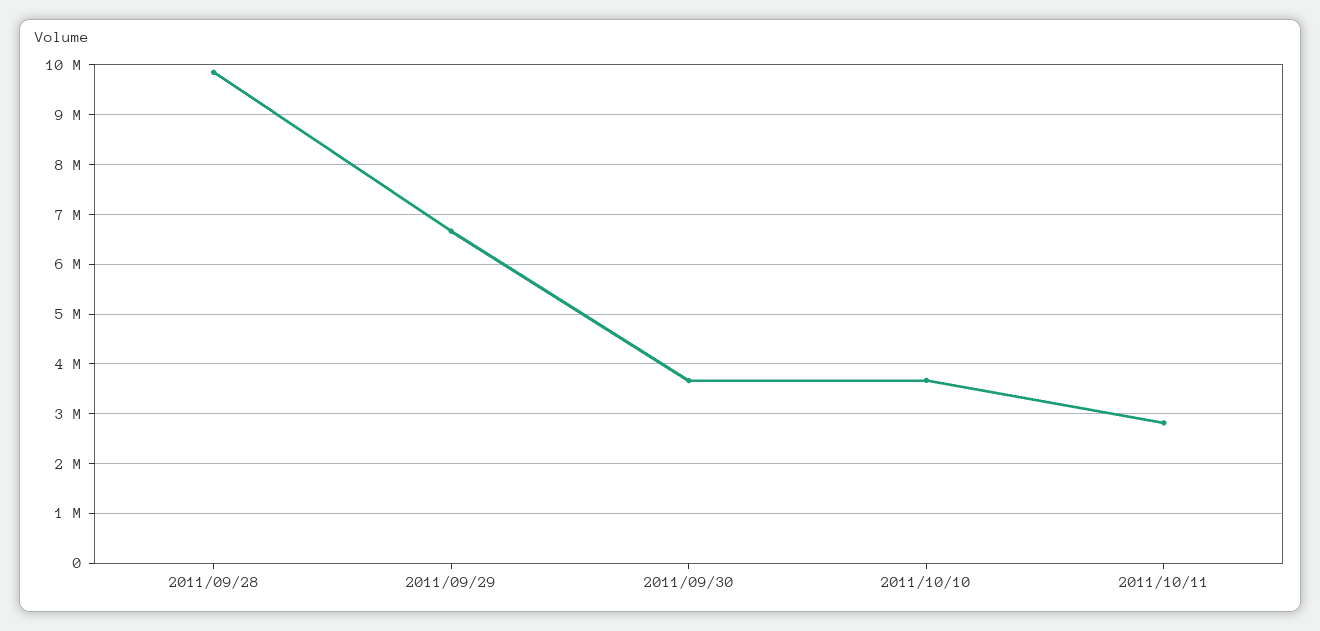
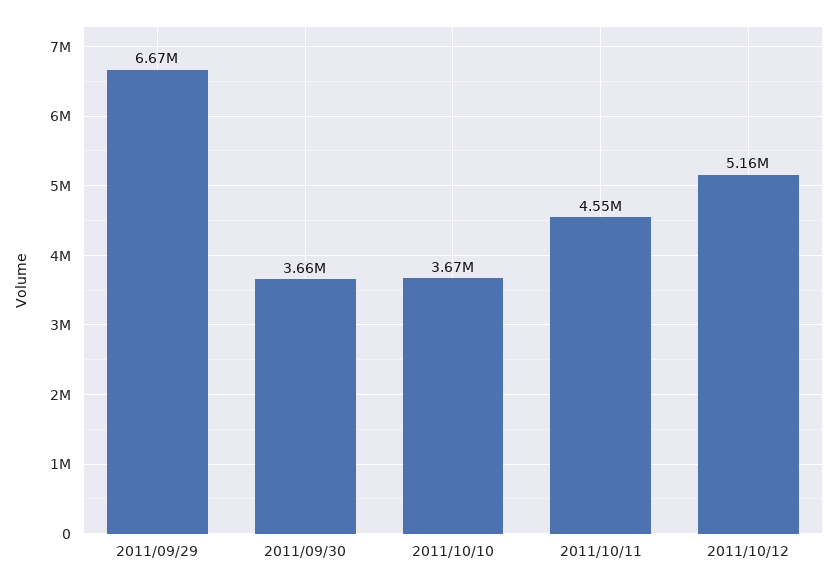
2011/09/28: 9800000 -> none
2011/10/11: 2800000 -> 4550000
2011/10/12: none -> 5160000

